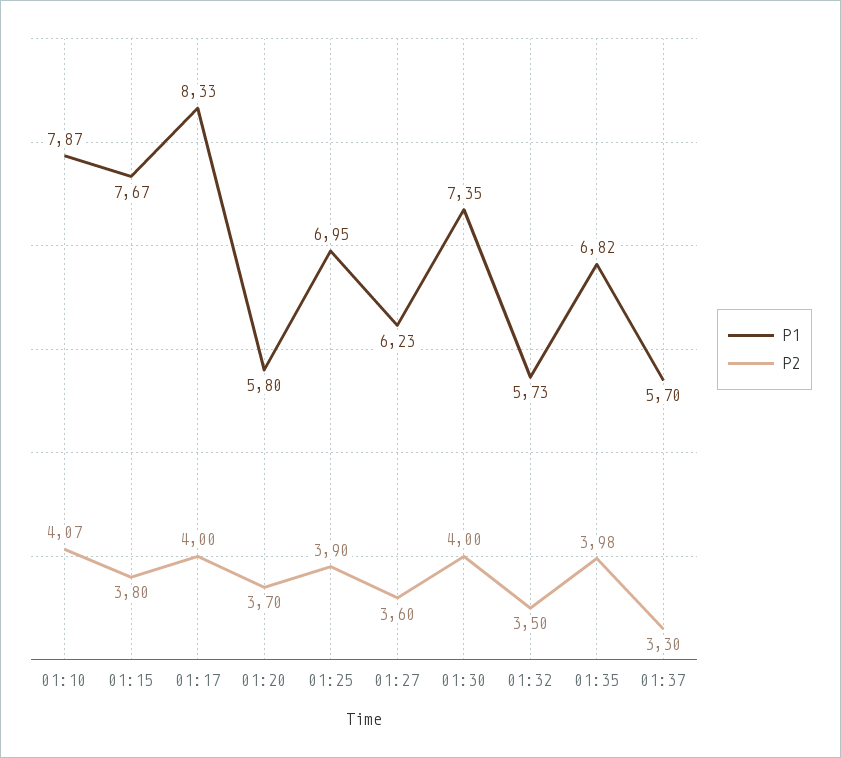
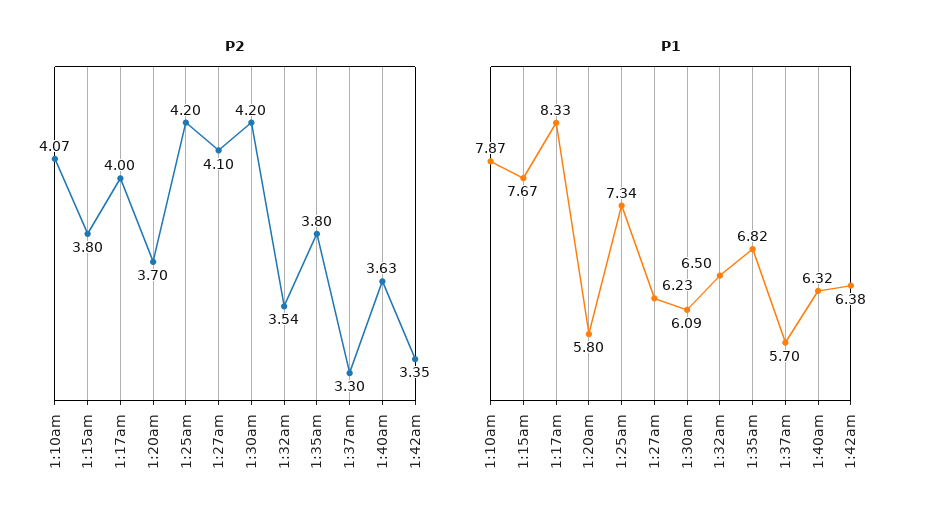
P1, 01:25: 6.95 -> 7.34
P2, 01:25: 3.9 -> 4.2
P2, 01:27: 3.6 -> 4.1
P1, 01:30: 7.35 -> 6.09
P2, 01:30: 4 -> 4.2
P1, 01:32: 5.73 -> 6.5
P2, 01:32: 3.5 -> 3.54
P2, 01:35: 3.98 -> 3.8
P2, 1:40am: none -> 3.63
P2, 1:42am: none -> 3.35
P1, 1:40am: none -> 6.32
P1, 1:42am: none -> 6.38

